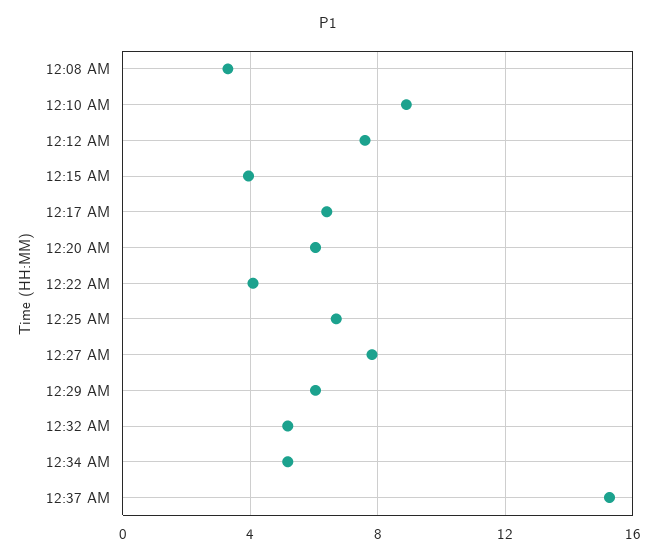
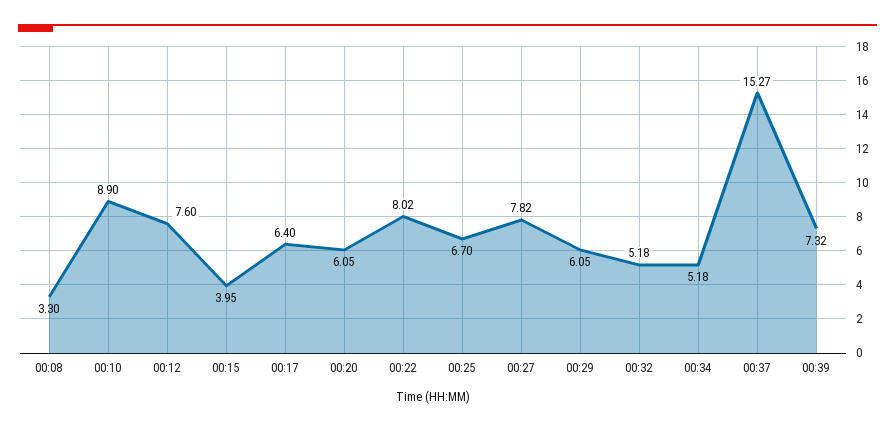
12:22 AM: 4 -> 8.02
00:39: none -> 7.32

